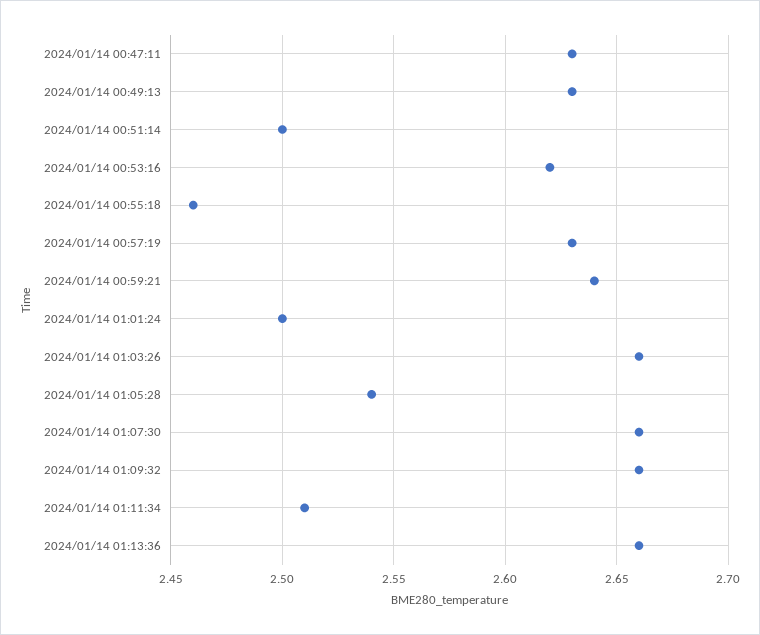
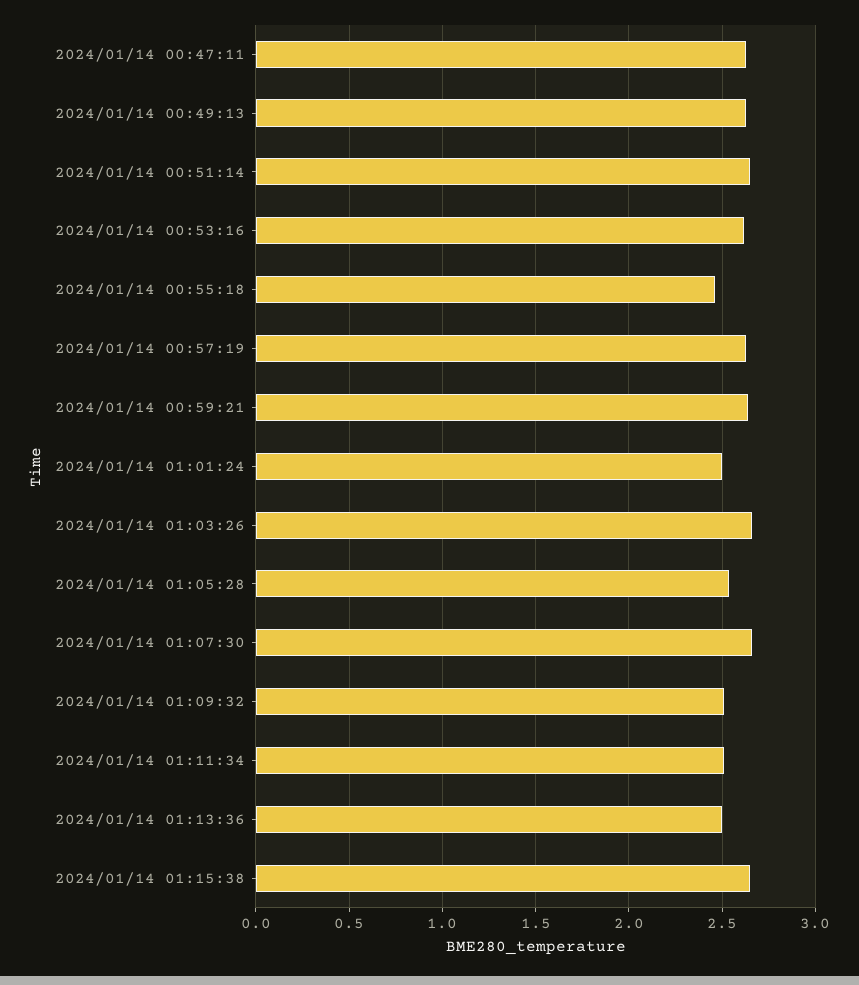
2024/01/14 00:51:14: 2.5 -> 2.65
2024/01/14 01:09:32: 2.66 -> 2.5
2024/01/14 01:13:36: 2.66 -> 2.5
2024/01/14 01:15:38: none -> 2.65

